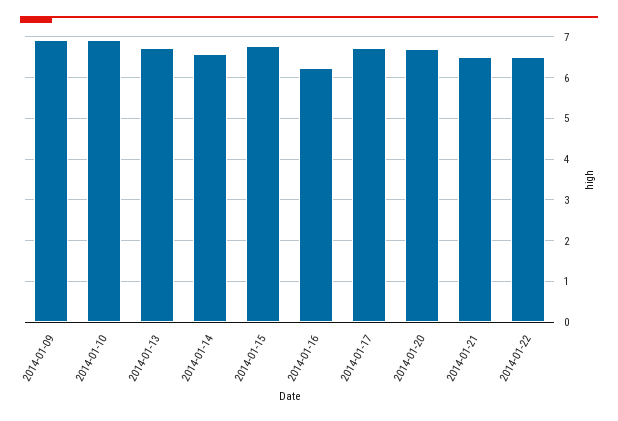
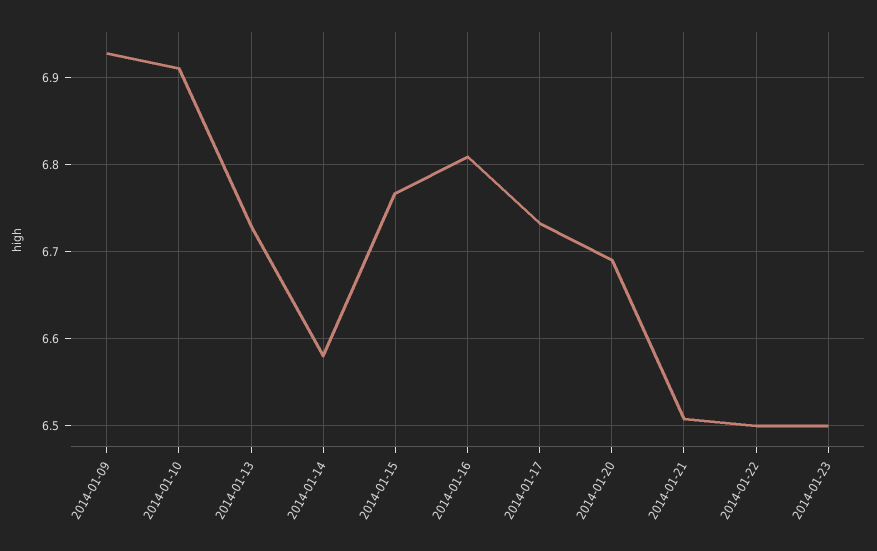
2014-01-16: 6.2 -> 6.81
2014-01-23: none -> 6.5

